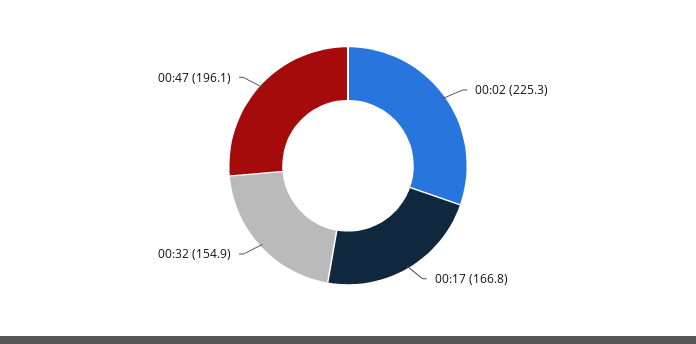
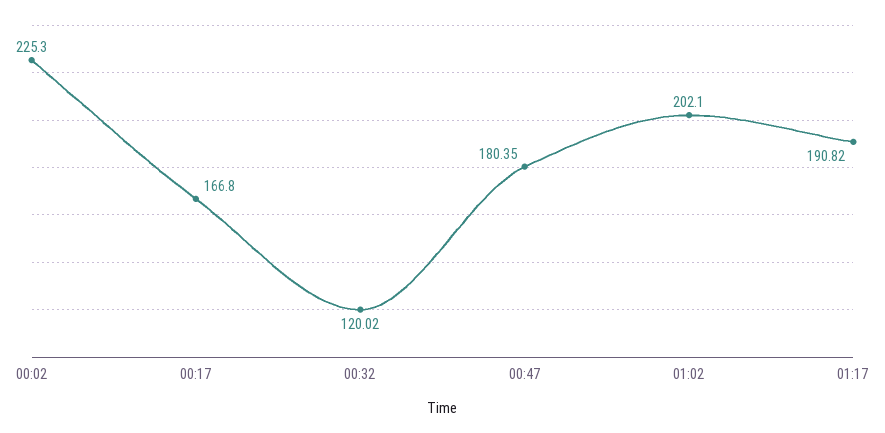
00:32: 154.9 -> 120.02
00:47: 196.1 -> 180.35
01:02: none -> 202.1
01:17: none -> 190.82

